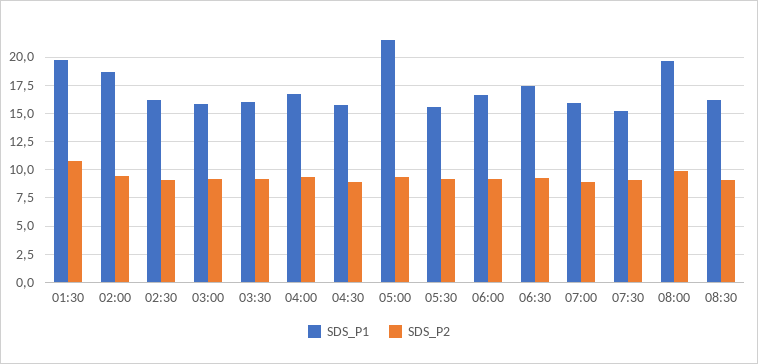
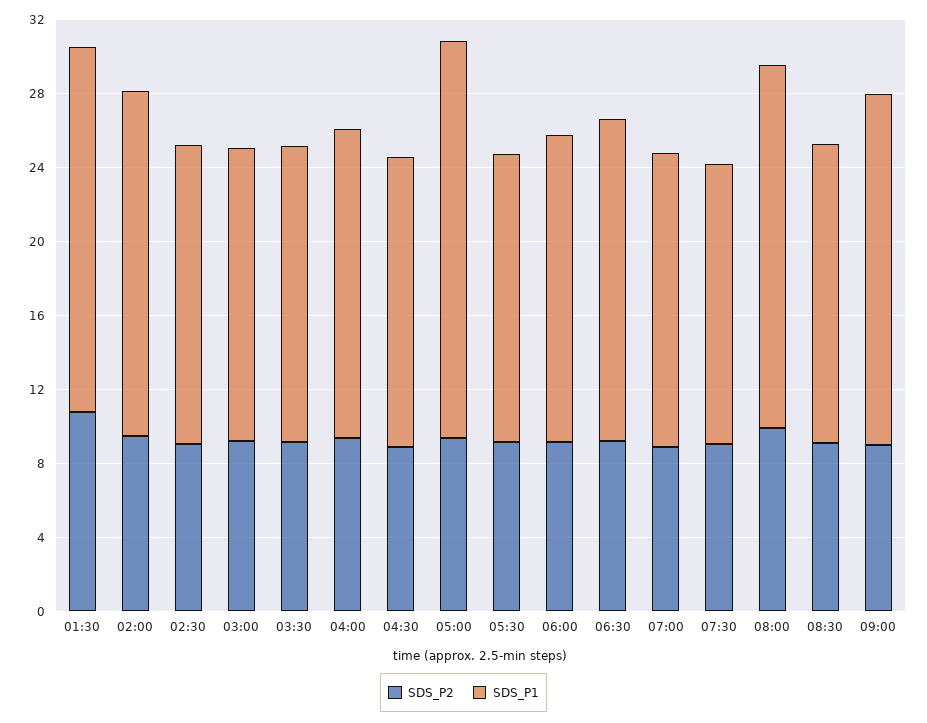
SDS_P2, 09:00: none -> 9
SDS_P1, 09:00: none -> 19

